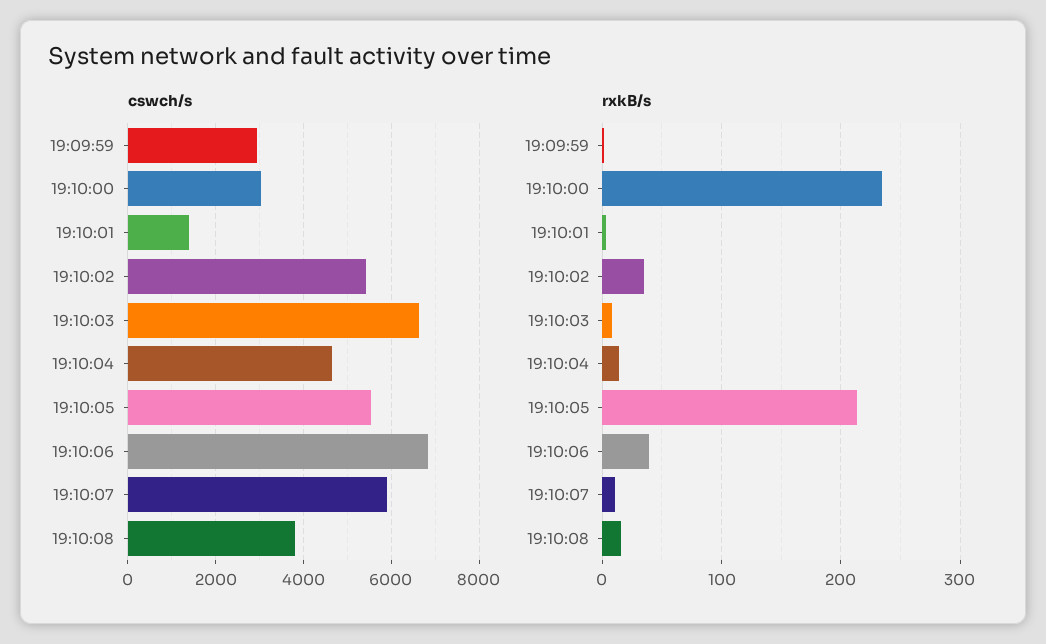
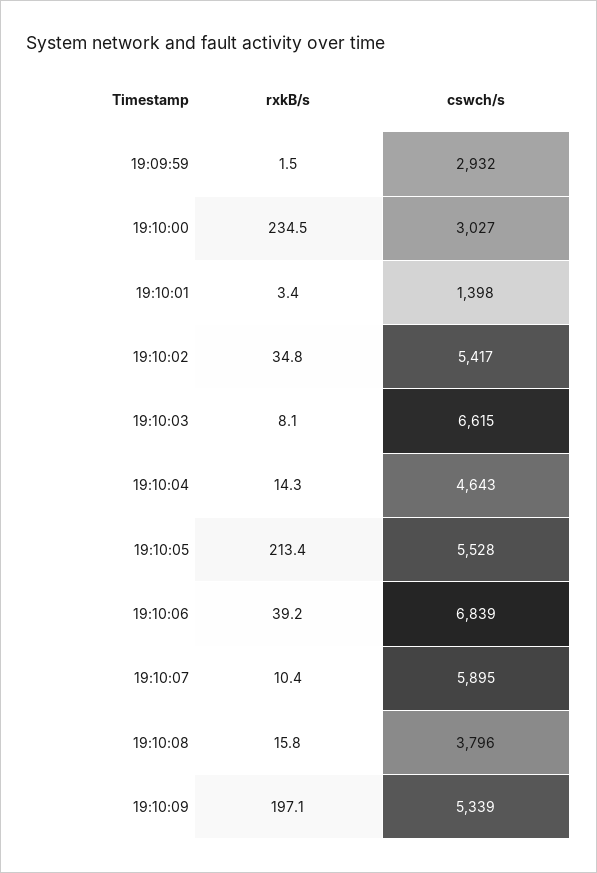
rxkB/s, 19:10:09: none -> 197.1
cswch/s, 19:10:09: none -> 5339

